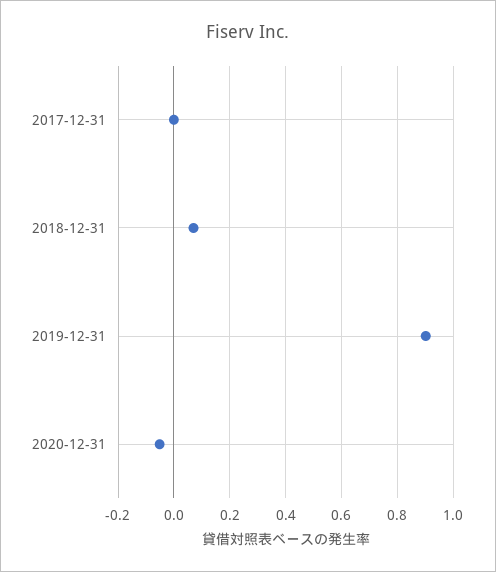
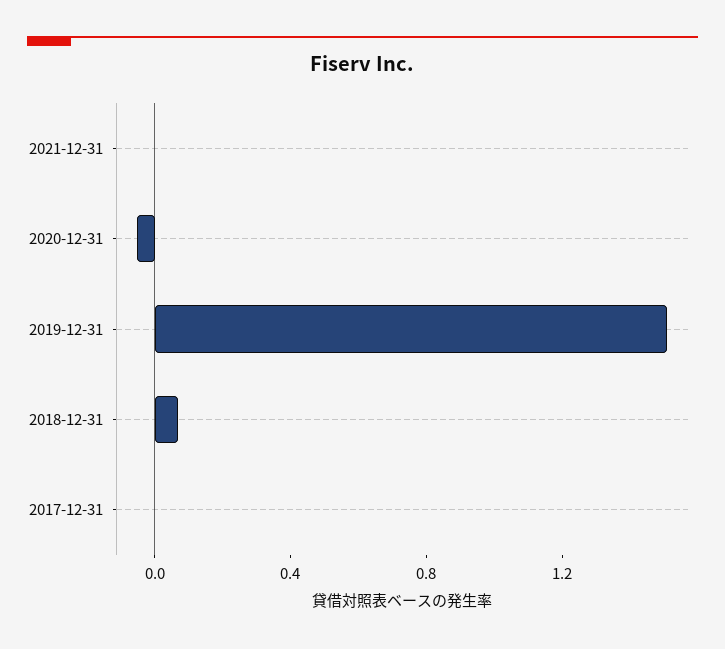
2019-12-31: 0.9 -> 1.5
2021-12-31: none -> 0

